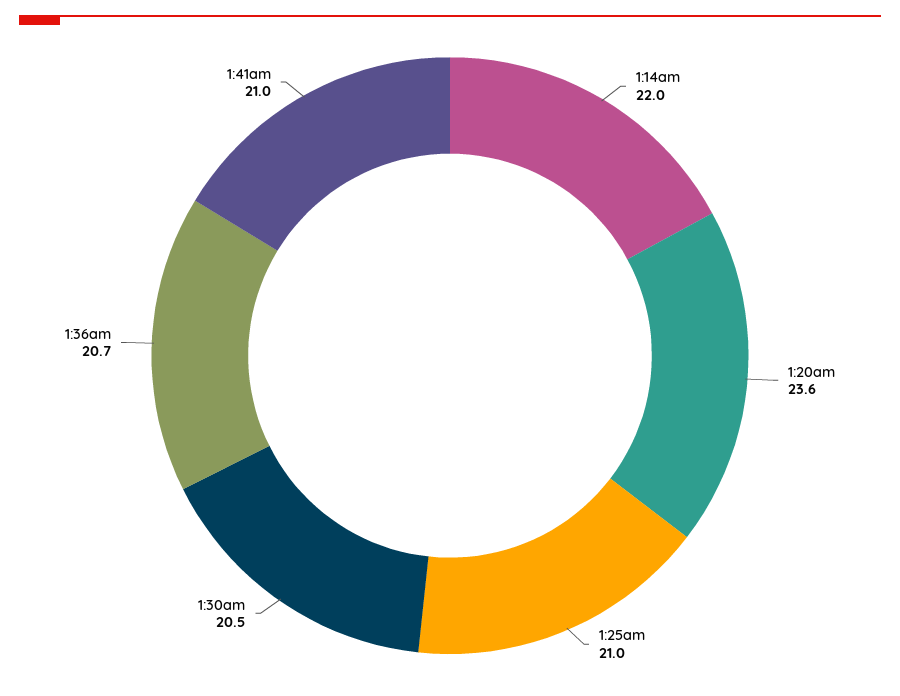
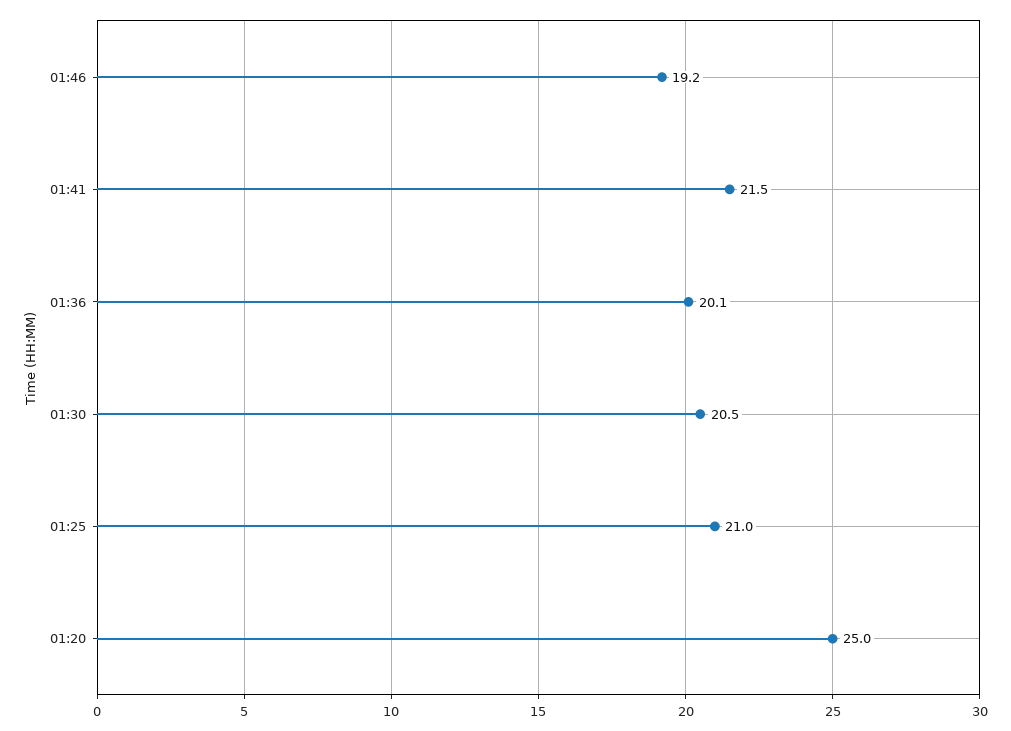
1:14am: 22 -> none
1:20am: 23.6 -> 25
1:36am: 20.7 -> 20.1
1:41am: 21 -> 21.5
01:46: none -> 19.2

